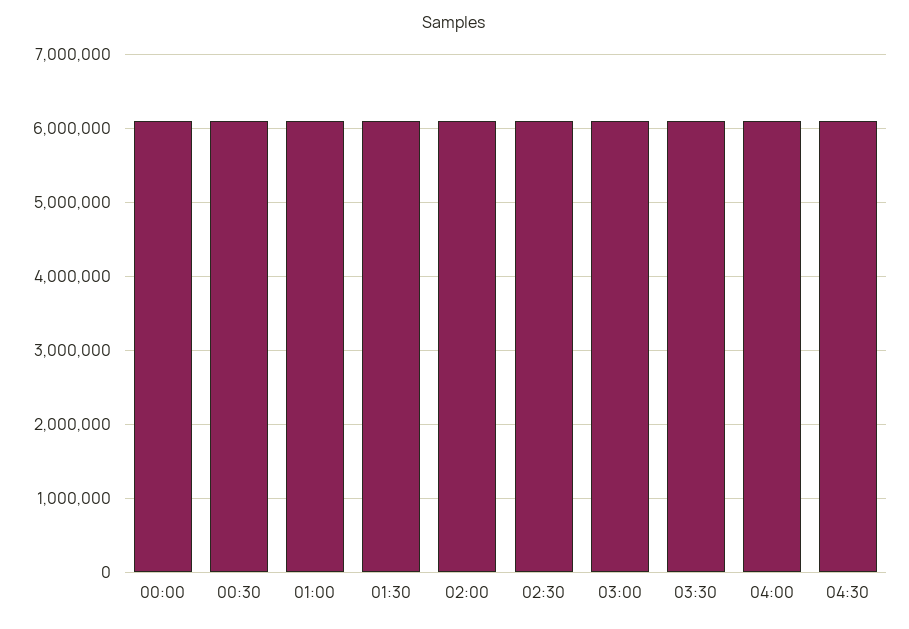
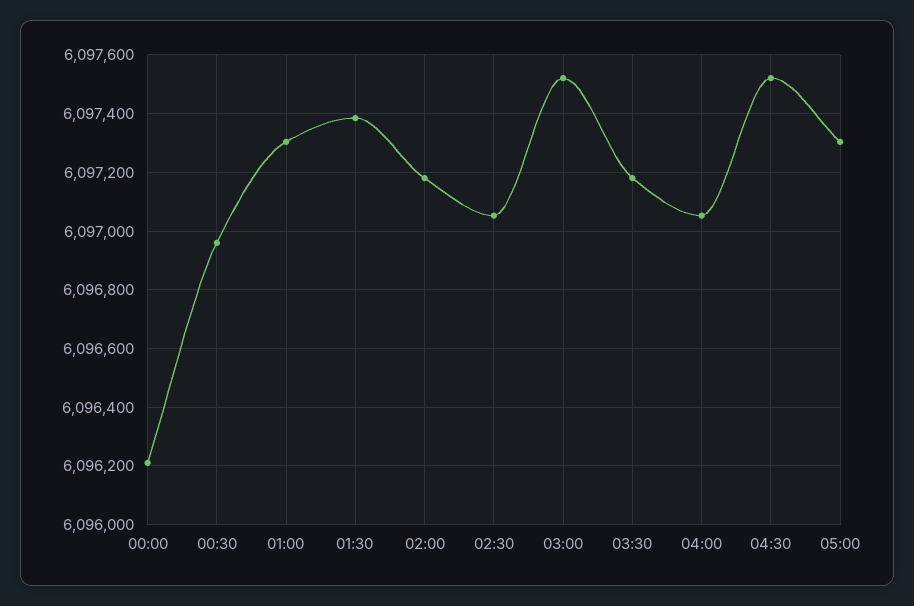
05:00: none -> 6097300

